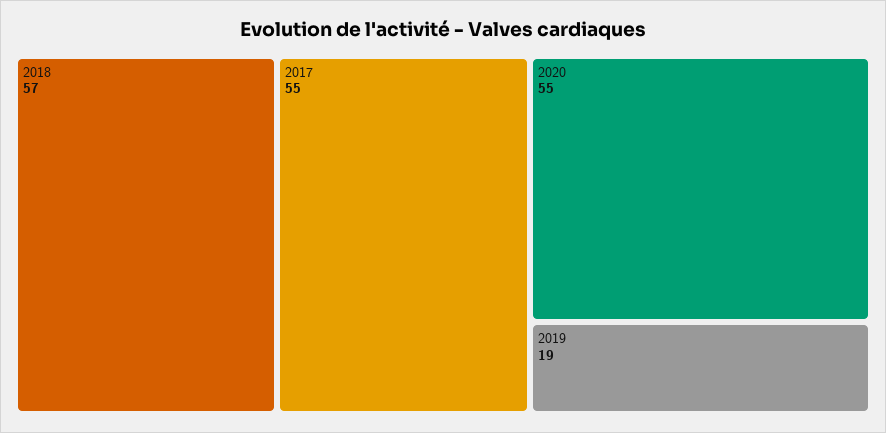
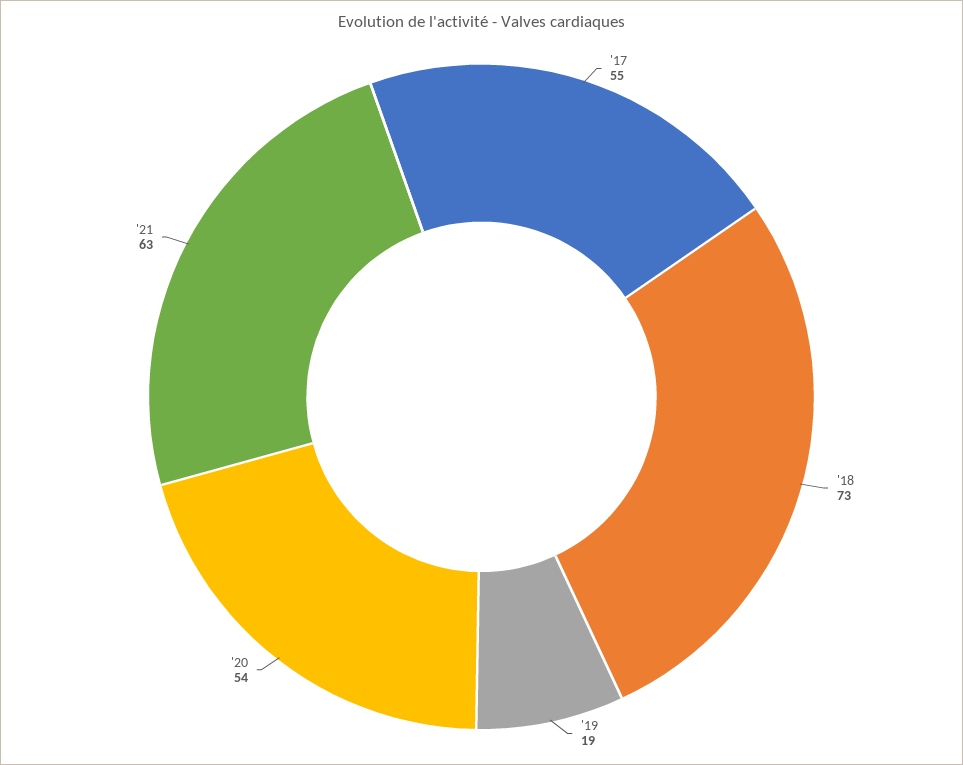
2018: 57 -> 73
2020: 55 -> 54
'21: none -> 63

